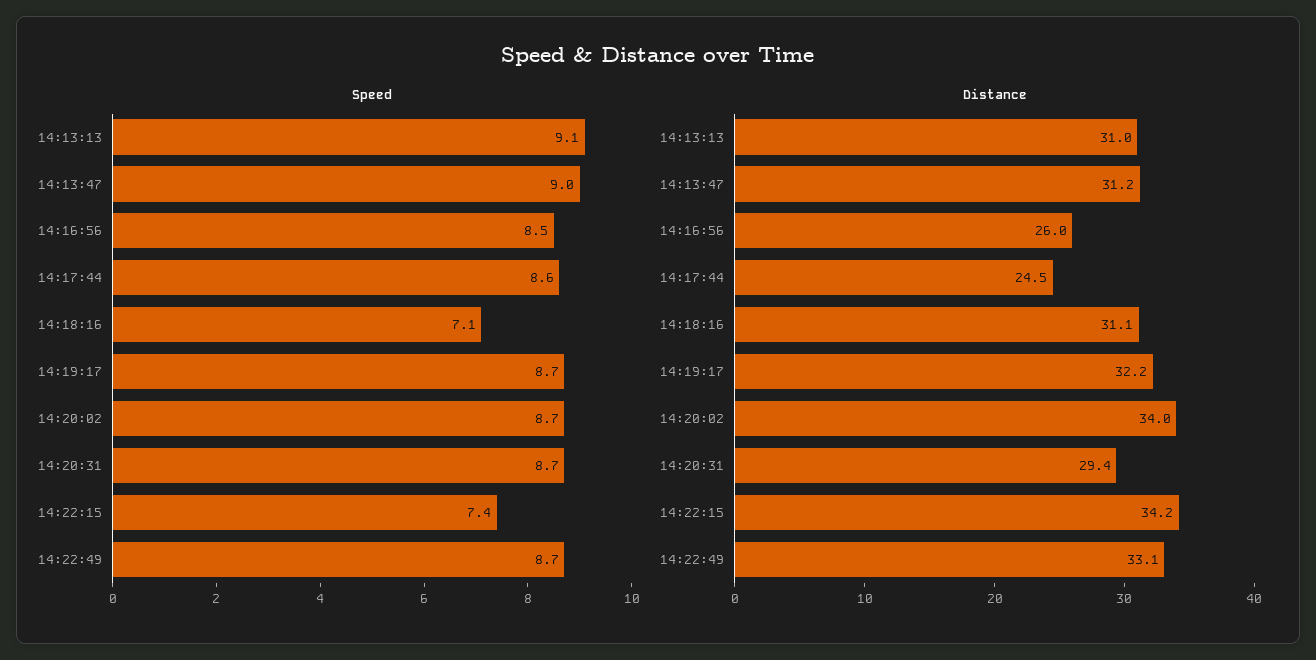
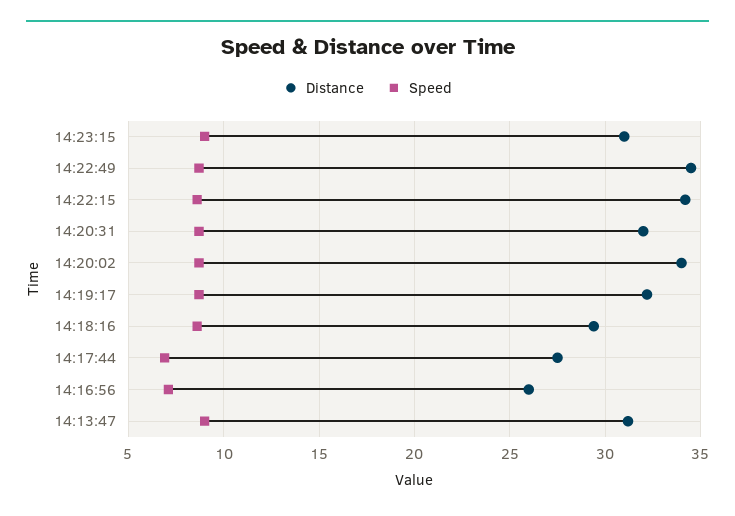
Speed, 14:13:13: 9.1 -> none
Speed, 14:16:56: 8.5 -> 7
Speed, 14:17:44: 8.6 -> 7
Speed, 14:18:16: 7.1 -> 8.5
Speed, 14:22:15: 7.4 -> 8.5
Distance, 14:13:13: 31 -> none
Distance, 14:17:44: 24.5 -> 27.5
Distance, 14:18:16: 31.1 -> 29.5
Distance, 14:20:31: 29.4 -> 32
Distance, 14:22:49: 33.1 -> 34.5
Distance, 14:23:15: none -> 31
Speed, 14:23:15: none -> 9

